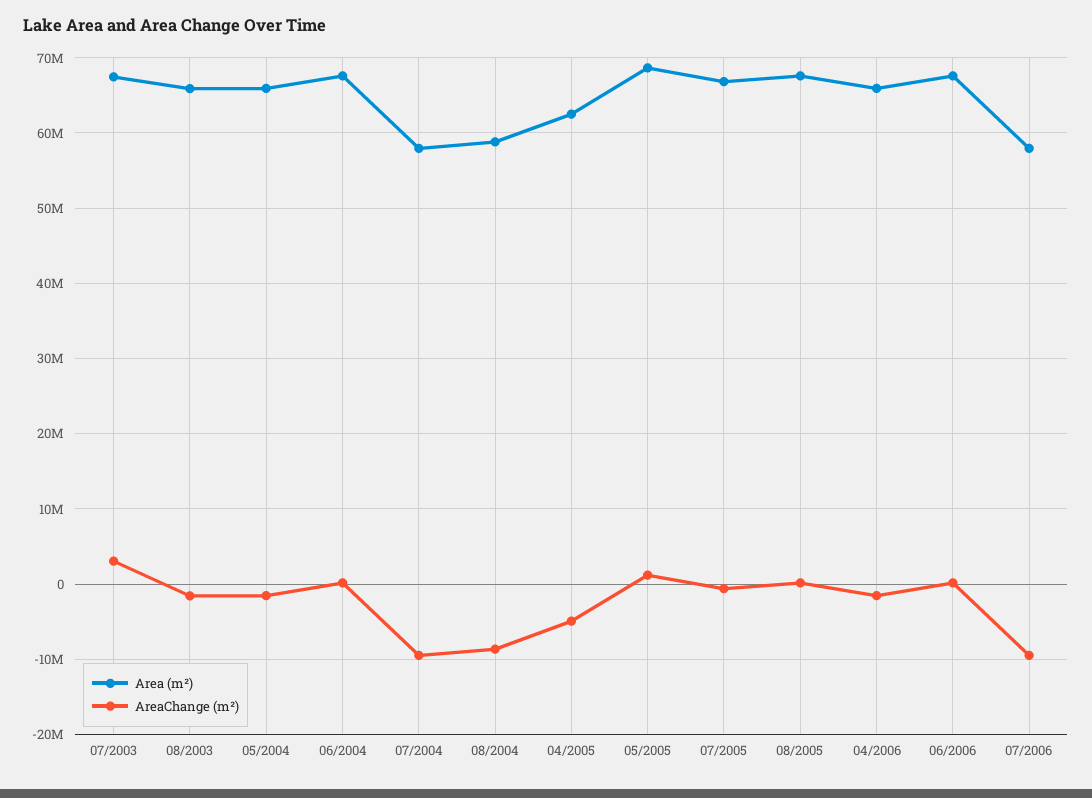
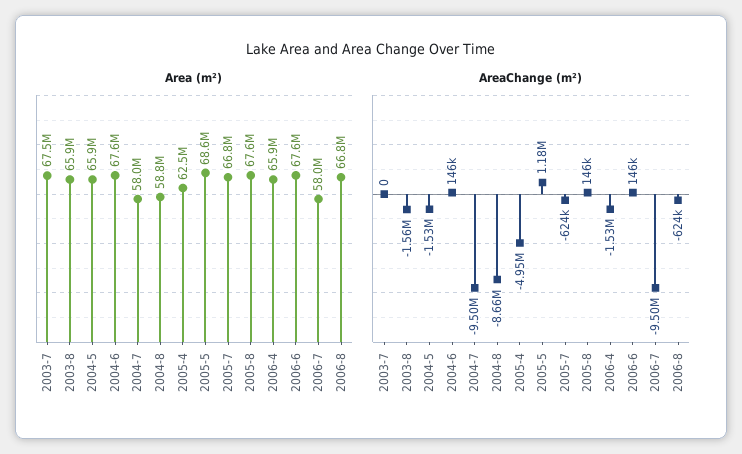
AreaChange (m²), 07/2003: 3000000 -> 0
Area (m²), 2006-8: none -> 66800000
AreaChange (m²), 2006-8: none -> -624000

